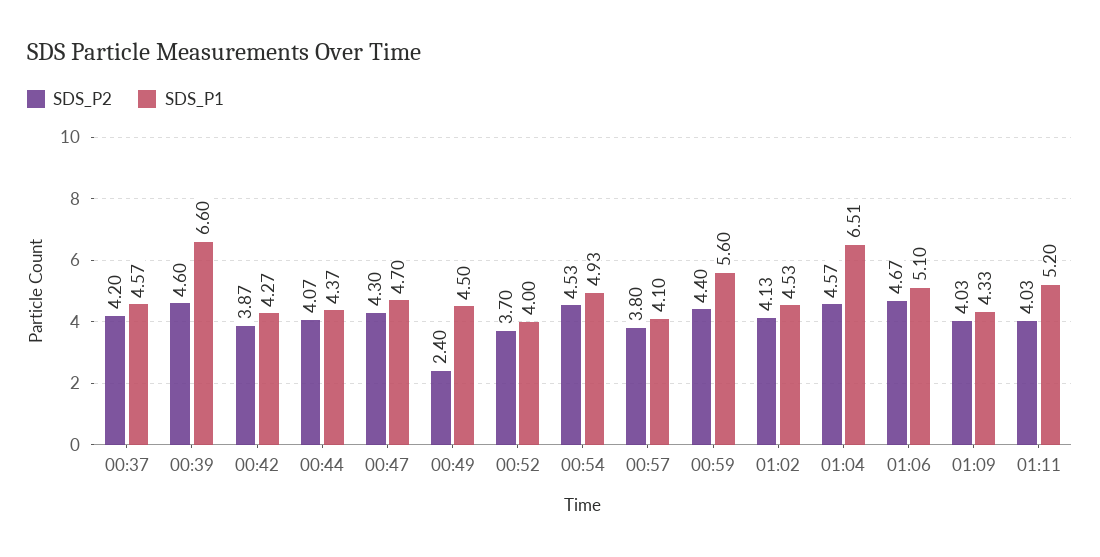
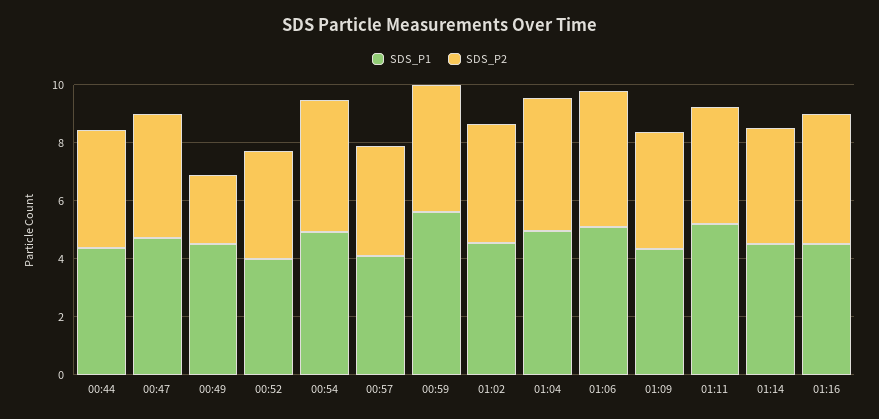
SDS_P2, 00:37: 4.2 -> none
SDS_P1, 00:37: 4.57 -> none
SDS_P2, 00:39: 4.6 -> none
SDS_P1, 00:39: 6.6 -> none
SDS_P2, 00:42: 3.87 -> none
SDS_P1, 00:42: 4.27 -> none
SDS_P1, 01:04: 6.51 -> 5
SDS_P1, 01:14: none -> 4.5
SDS_P2, 01:14: none -> 4
SDS_P1, 01:16: none -> 4.5
SDS_P2, 01:16: none -> 4.5

